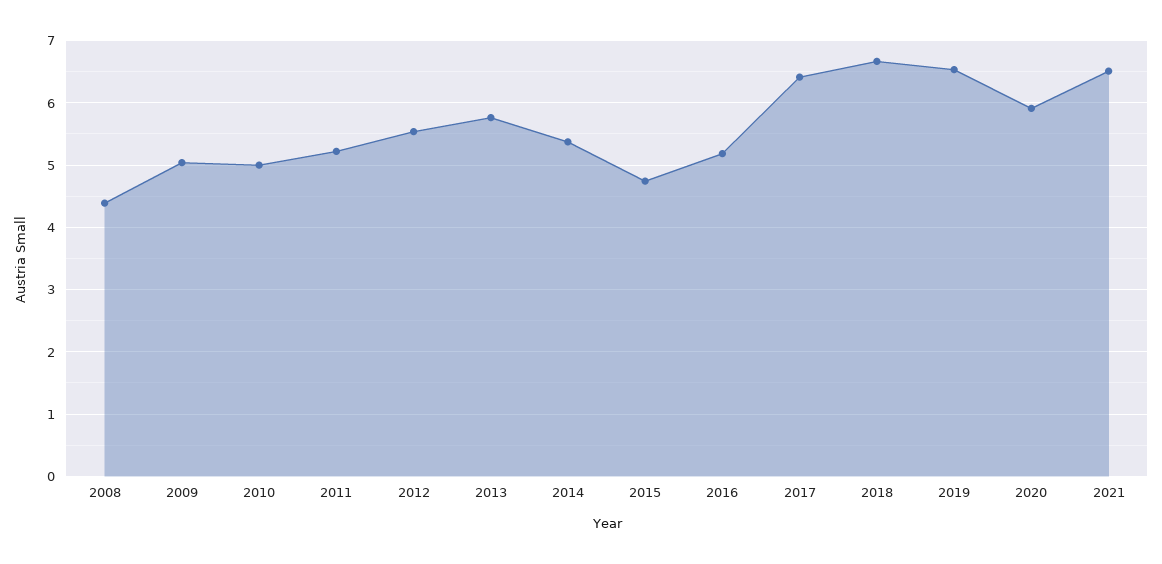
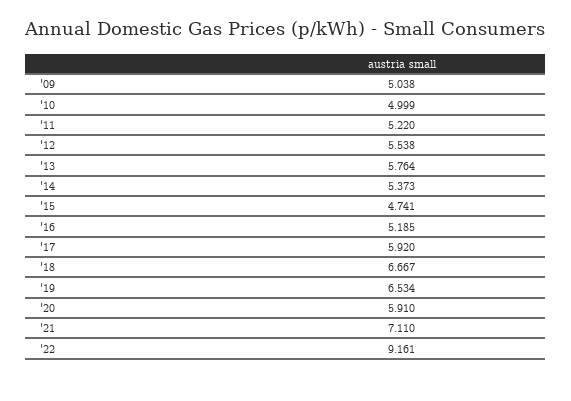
2008: 4.4 -> none
2017: 6.4 -> 5.92
2021: 6.5 -> 7.11
'22: none -> 9.161

